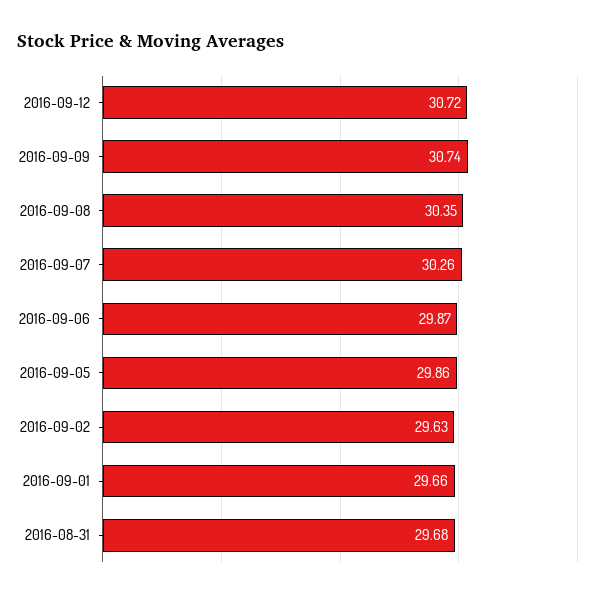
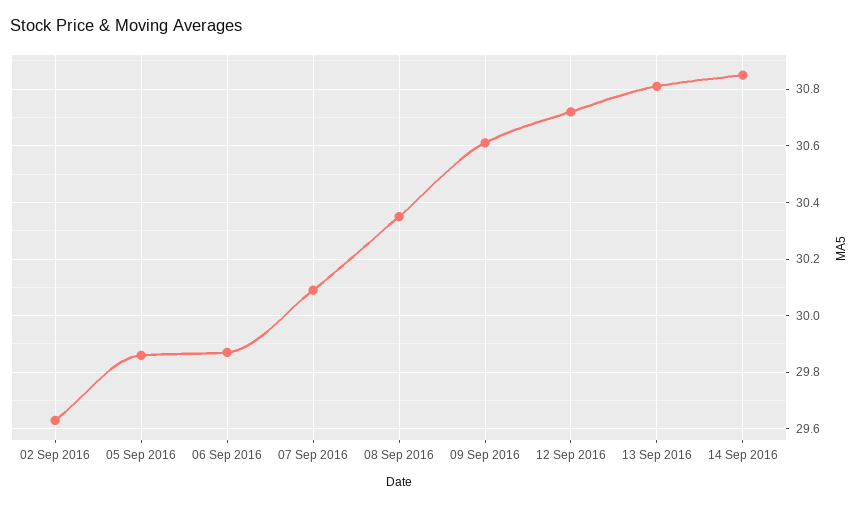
2016-09-09: 30.74 -> 30.6
2016-09-07: 30.26 -> 30.1
2016-09-01: 29.66 -> none
2016-08-31: 29.68 -> none
13 Sep 2016: none -> 30.8
14 Sep 2016: none -> 30.85

